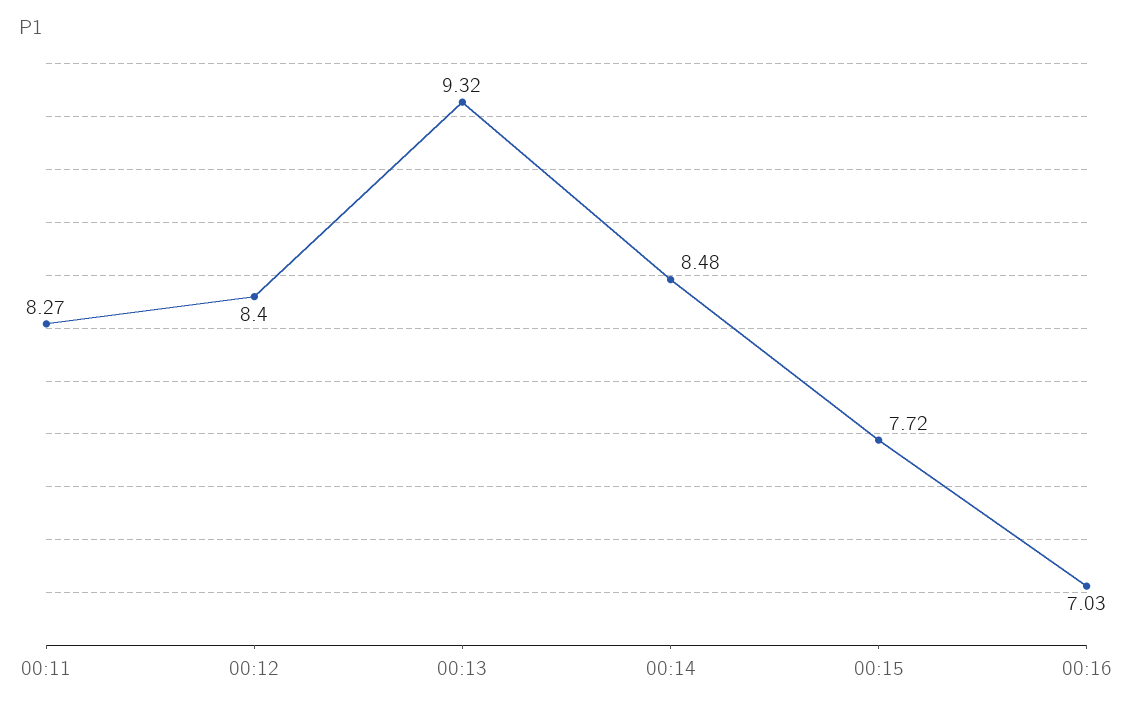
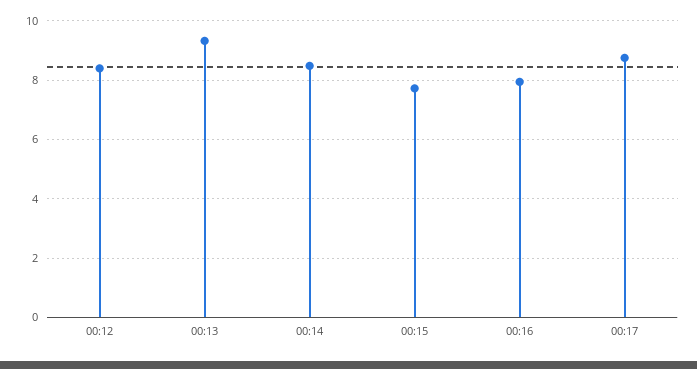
00:11: 8.27 -> none
00:16: 7.03 -> 8
00:17: none -> 8.75

